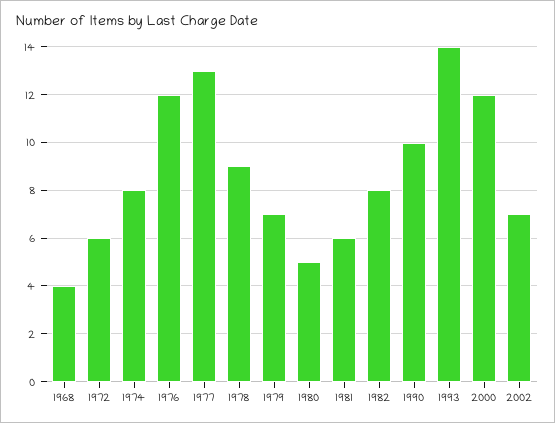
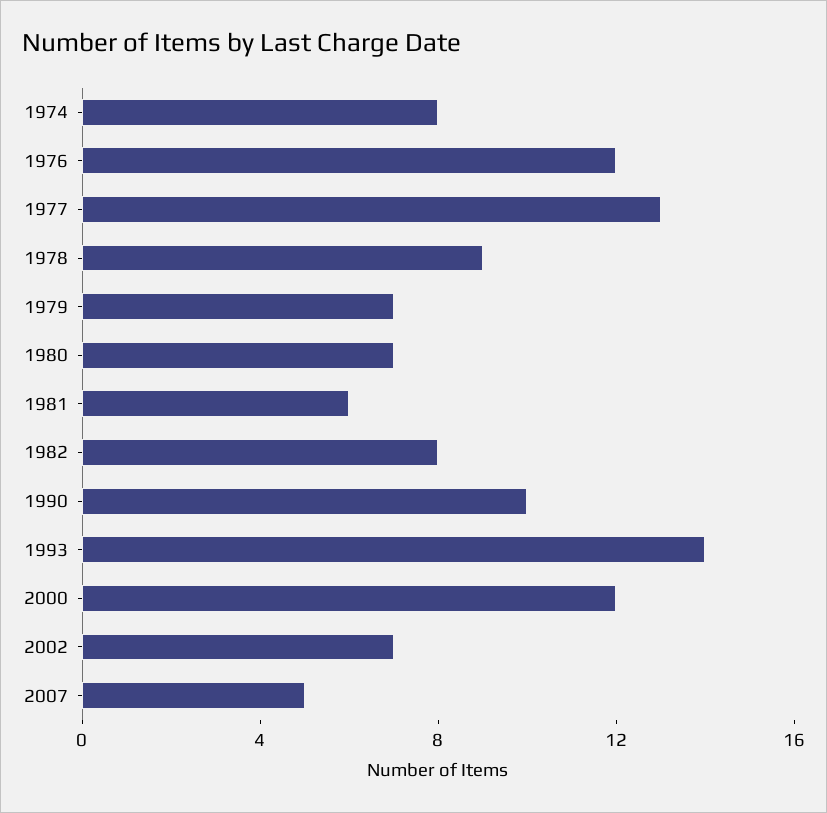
1968: 4 -> none
1972: 6 -> none
1980: 5 -> 7
2007: none -> 5

